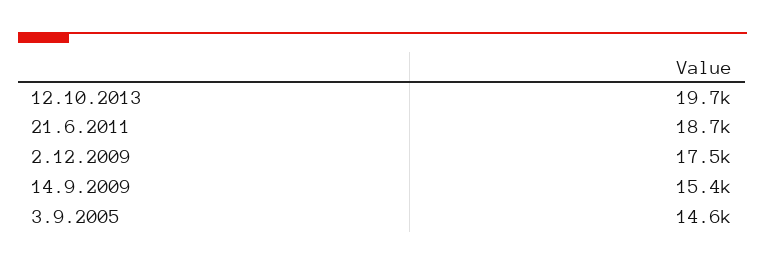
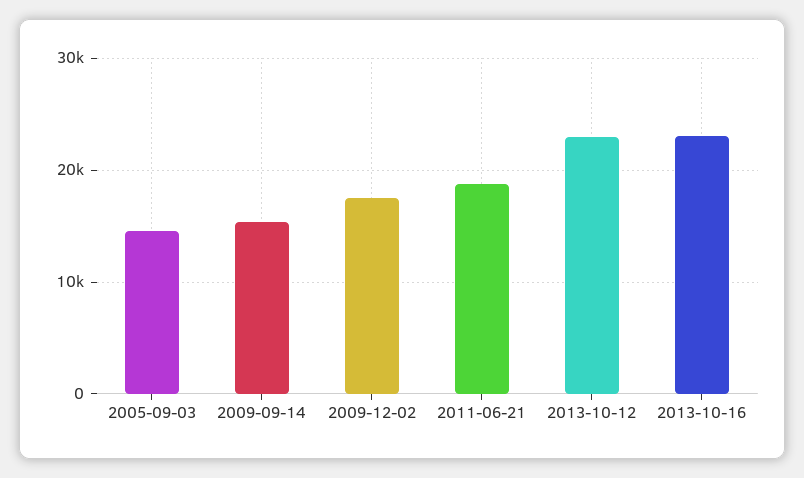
12.10.2013: 19700 -> 23000
2013-10-16: none -> 23000

